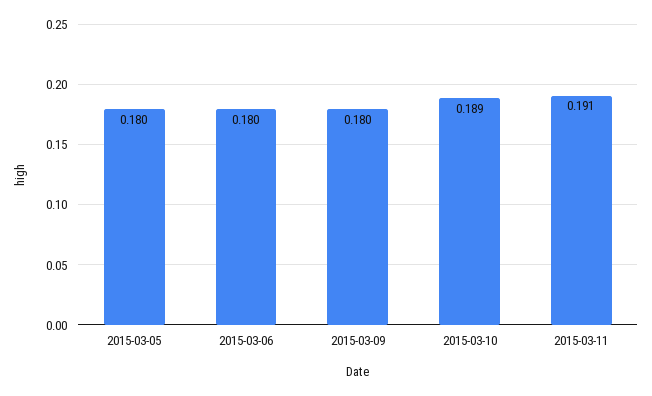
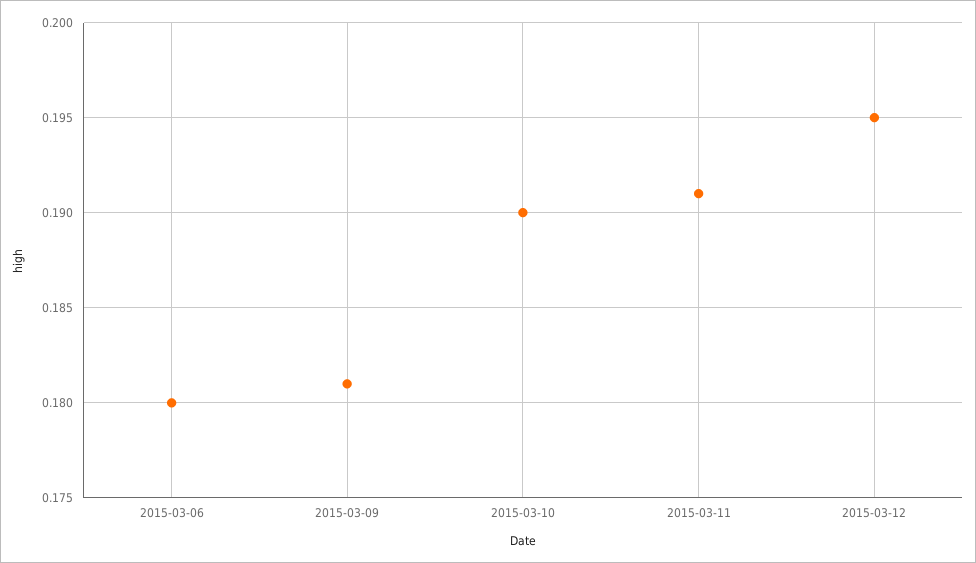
2015-03-05: 0.18 -> none
2015-03-09: 0.18 -> 0.181
2015-03-10: 0.189 -> 0.19
2015-03-12: none -> 0.195

